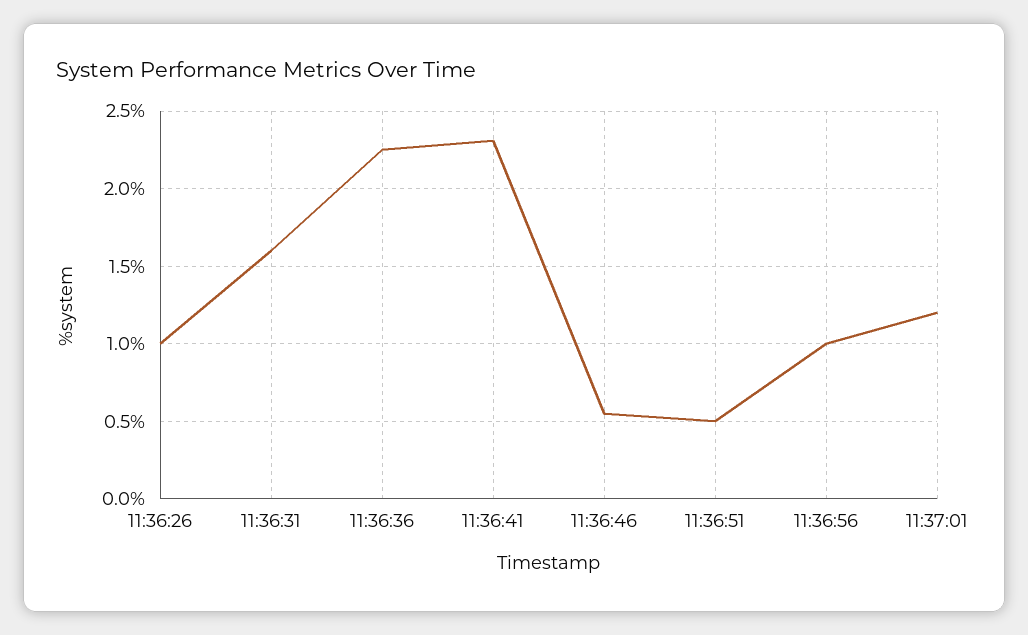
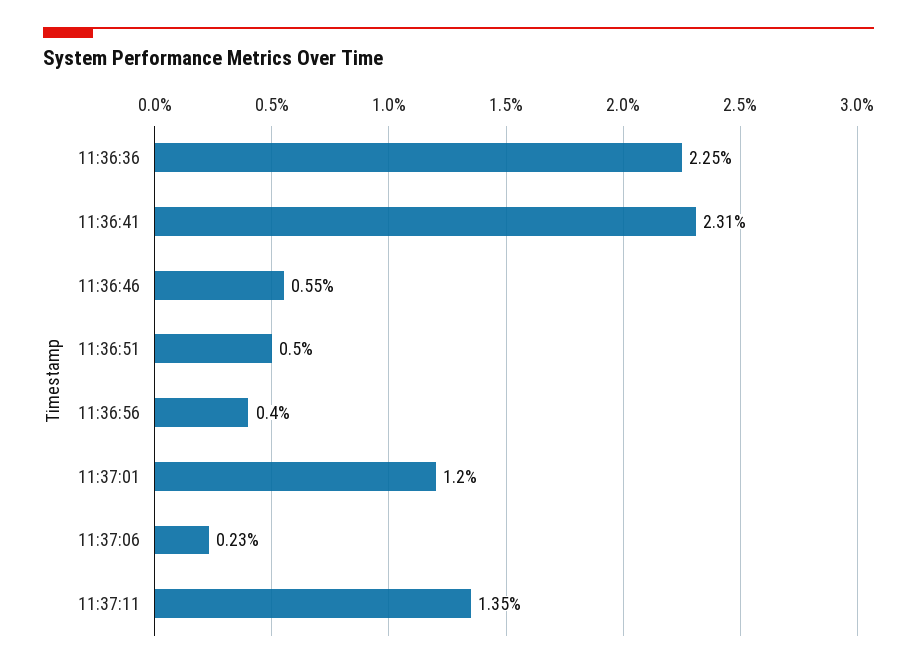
11:36:26: 1 -> none
11:36:31: 1.6 -> none
11:36:56: 1 -> 0.4
11:37:06: none -> 0.23
11:37:11: none -> 1.35

